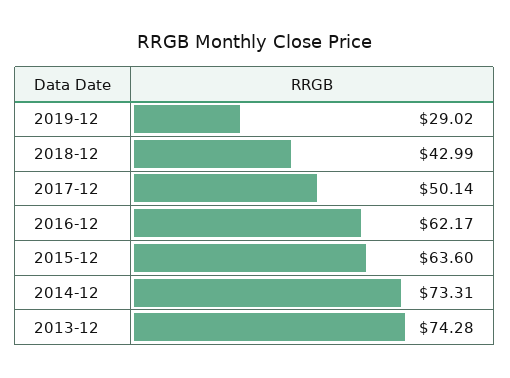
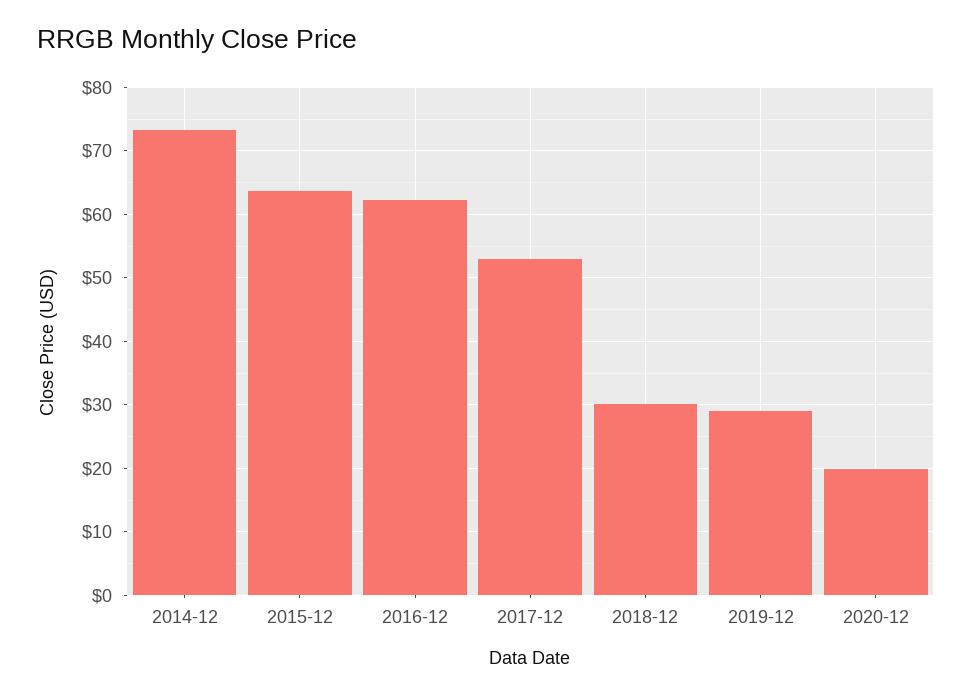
2018-12: 42.99 -> 30
2017-12: 50.14 -> 53
2013-12: 74.28 -> none
2020-12: none -> 20

